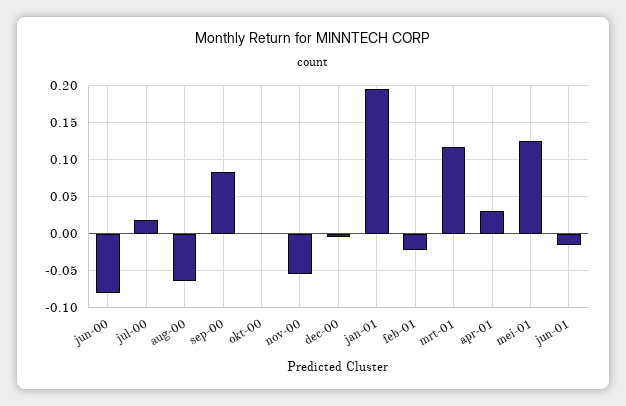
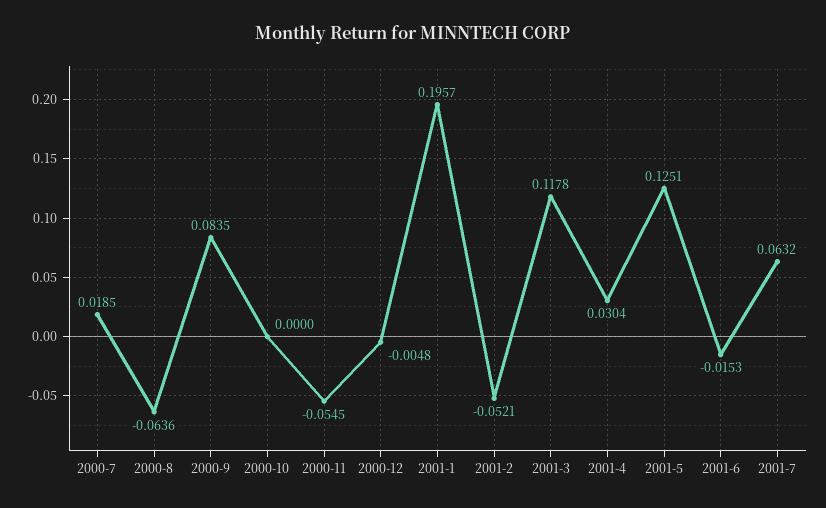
jun-00: -0.08 -> none
feb-01: -0.02 -> -0.0521
2001-7: none -> 0.0632

